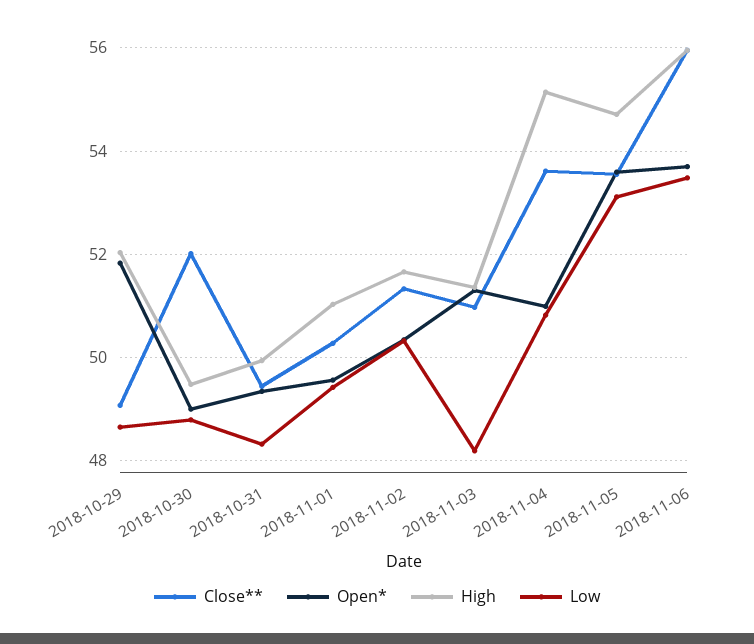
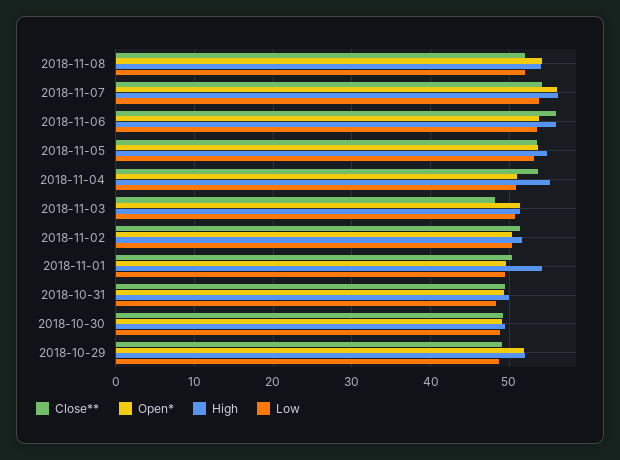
Close**, 2018-10-30: 52 -> 49
High, 2018-11-01: 51 -> 54
Close**, 2018-11-03: 51 -> 48
Low, 2018-11-03: 48.2 -> 51
Close**, 2018-11-08: none -> 52
Open*, 2018-11-08: none -> 54
High, 2018-11-08: none -> 54
Low, 2018-11-08: none -> 52
Close**, 2018-11-07: none -> 54
Open*, 2018-11-07: none -> 56
High, 2018-11-07: none -> 56
Low, 2018-11-07: none -> 54

